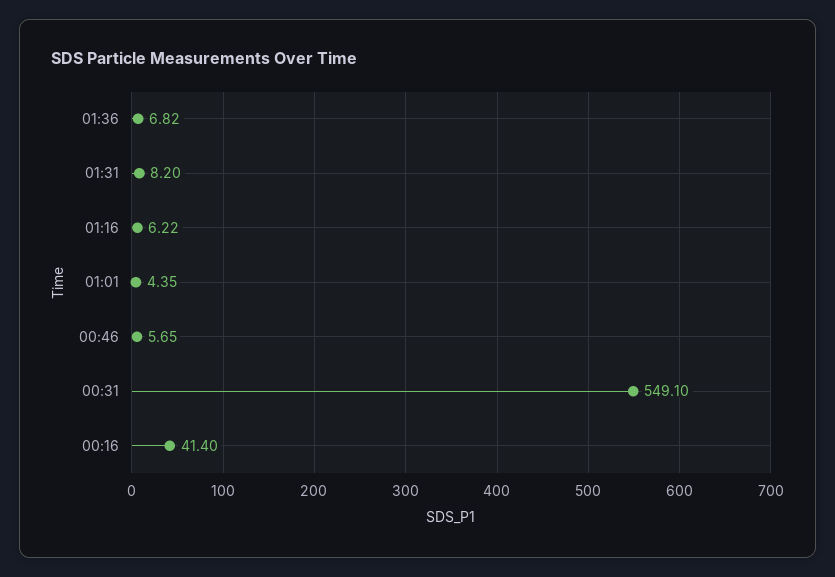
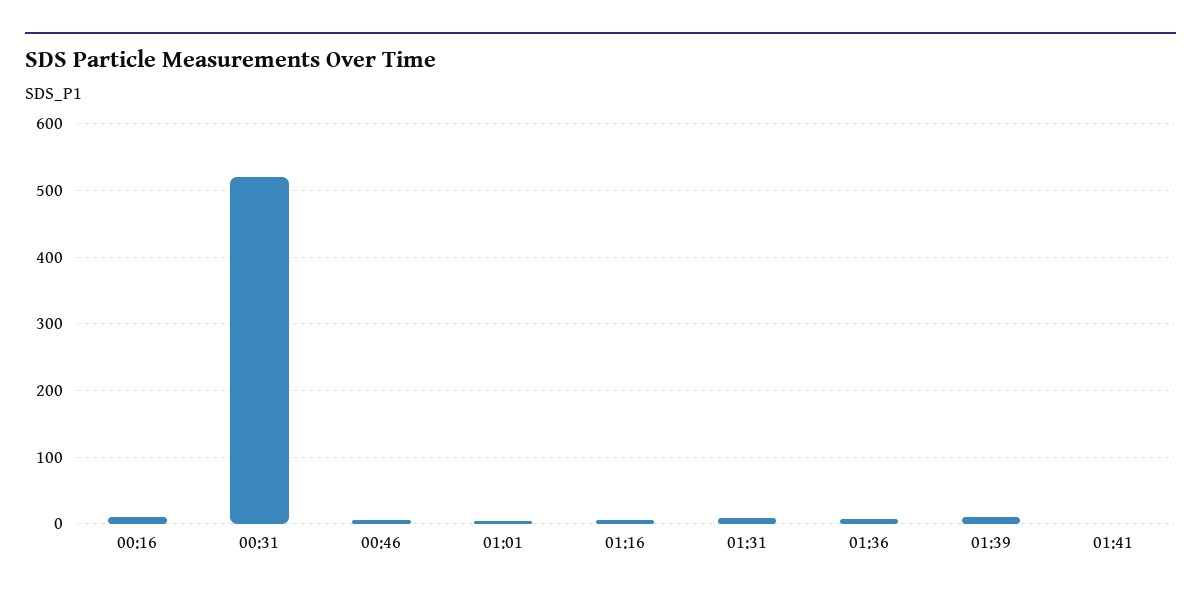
00:31: 549.1 -> 520
00:16: 41.4 -> 10
01:39: none -> 10
01:41: none -> 0

